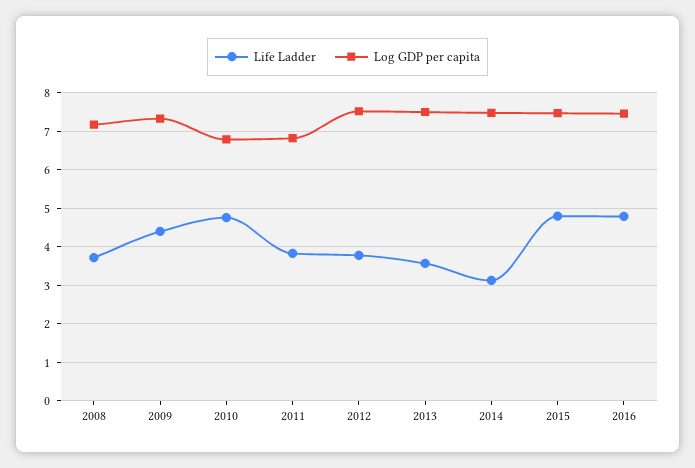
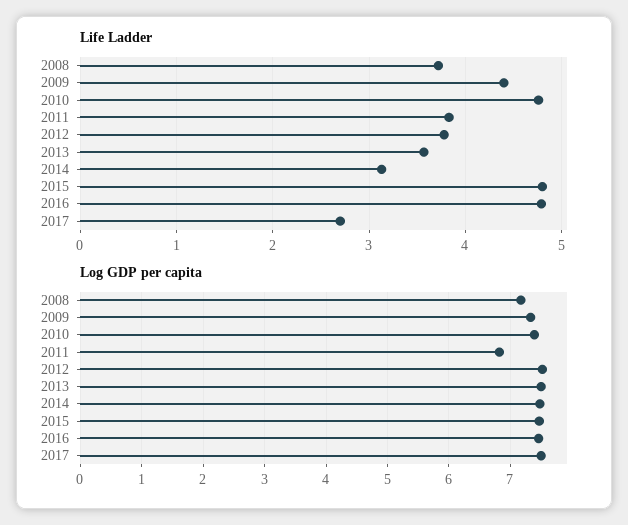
Log GDP per capita, 2010: 6.8 -> 7.4
Life Ladder, 2017: none -> 2.7
Log GDP per capita, 2017: none -> 7.5

